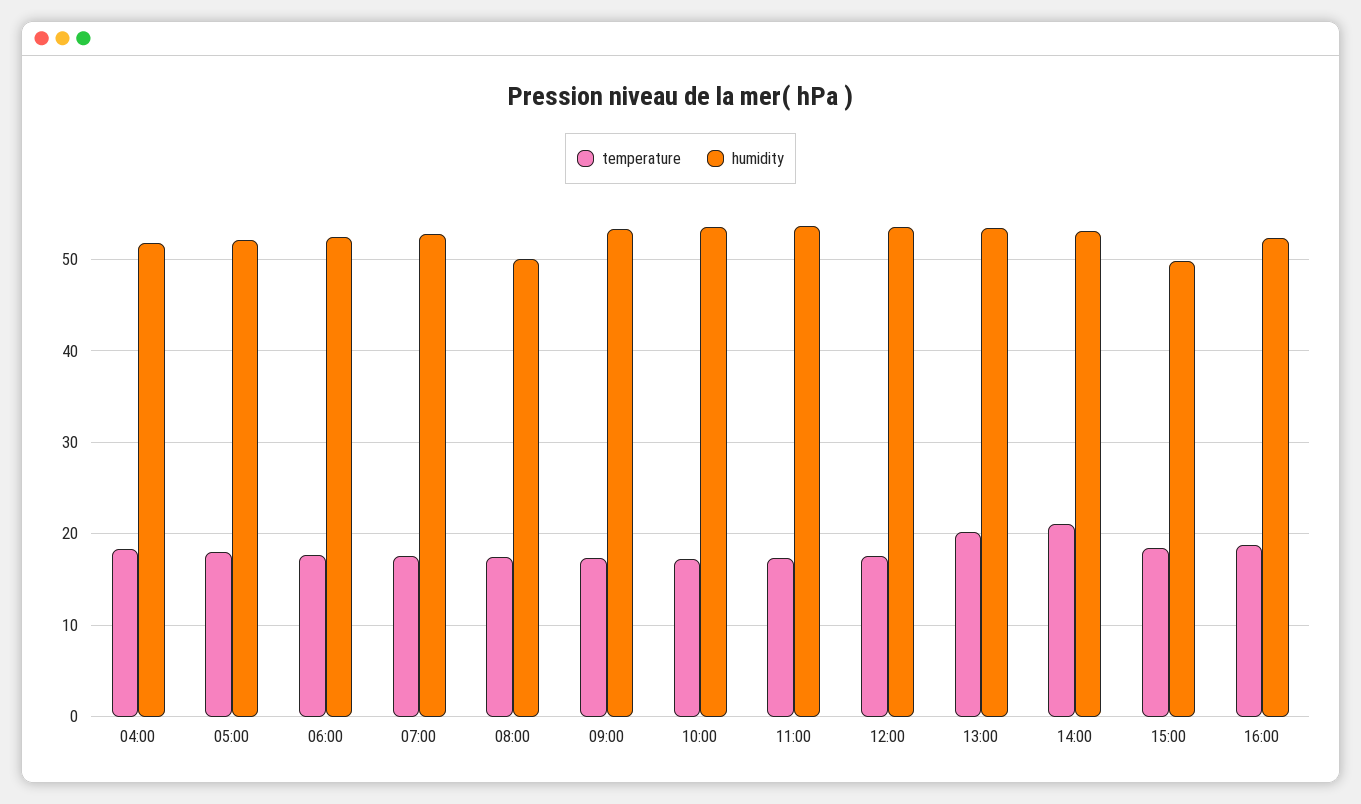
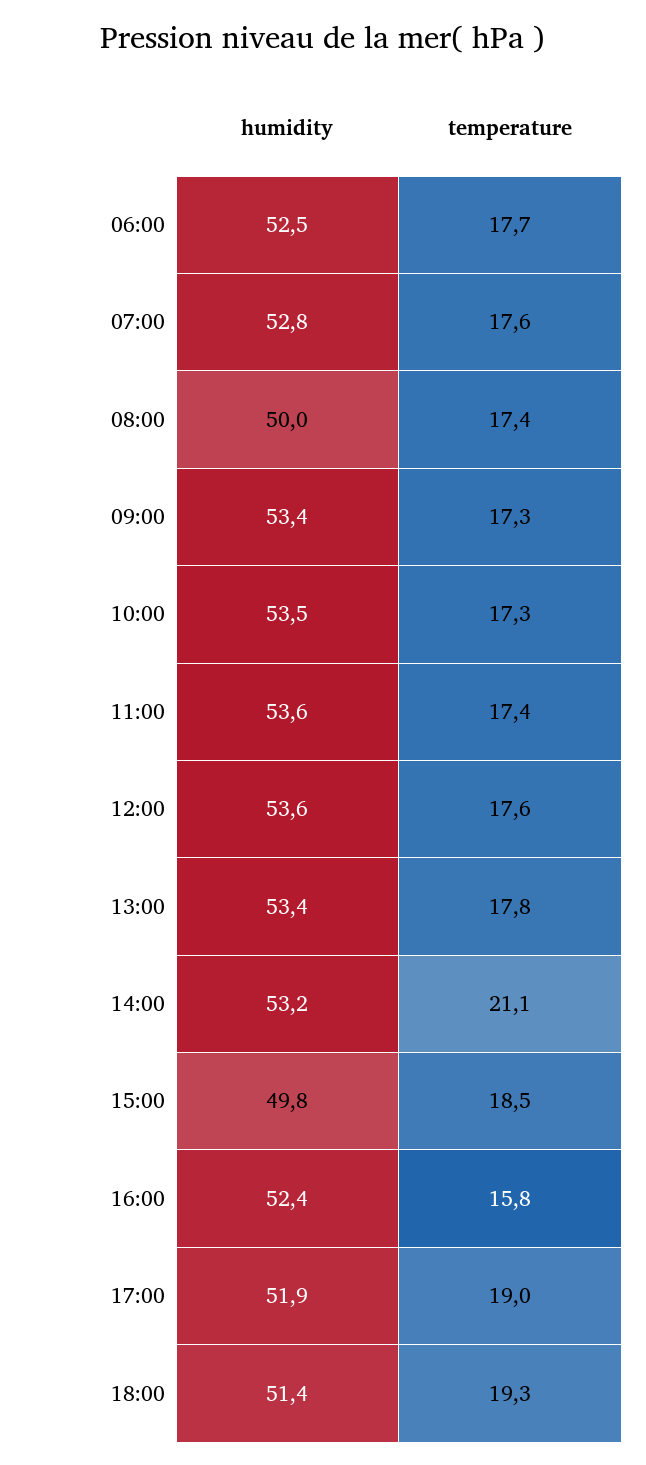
temperature, 04:00: 18 -> none
humidity, 04:00: 52 -> none
temperature, 05:00: 18 -> none
humidity, 05:00: 52 -> none
temperature, 13:00: 20 -> 17.8
temperature, 16:00: 19 -> 15.8
humidity, 17:00: none -> 51.9
temperature, 17:00: none -> 19
humidity, 18:00: none -> 51.4
temperature, 18:00: none -> 19.3

